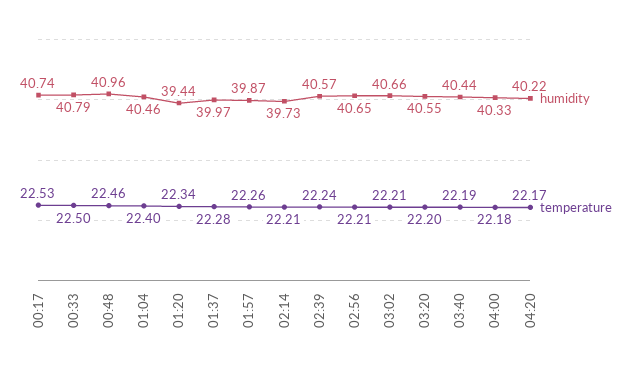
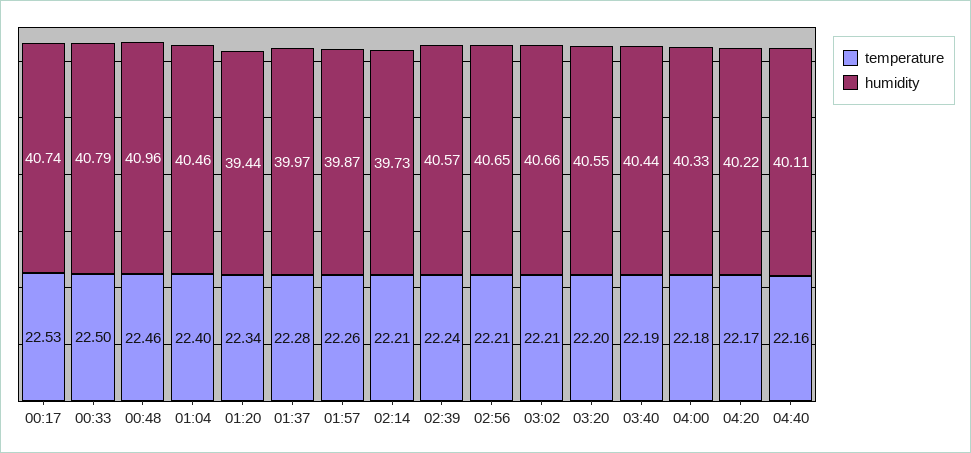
temperature, 04:40: none -> 22.16
humidity, 04:40: none -> 40.11

